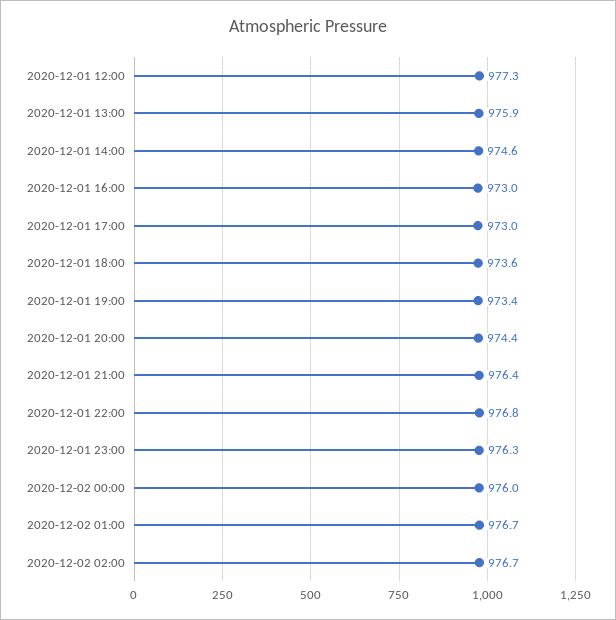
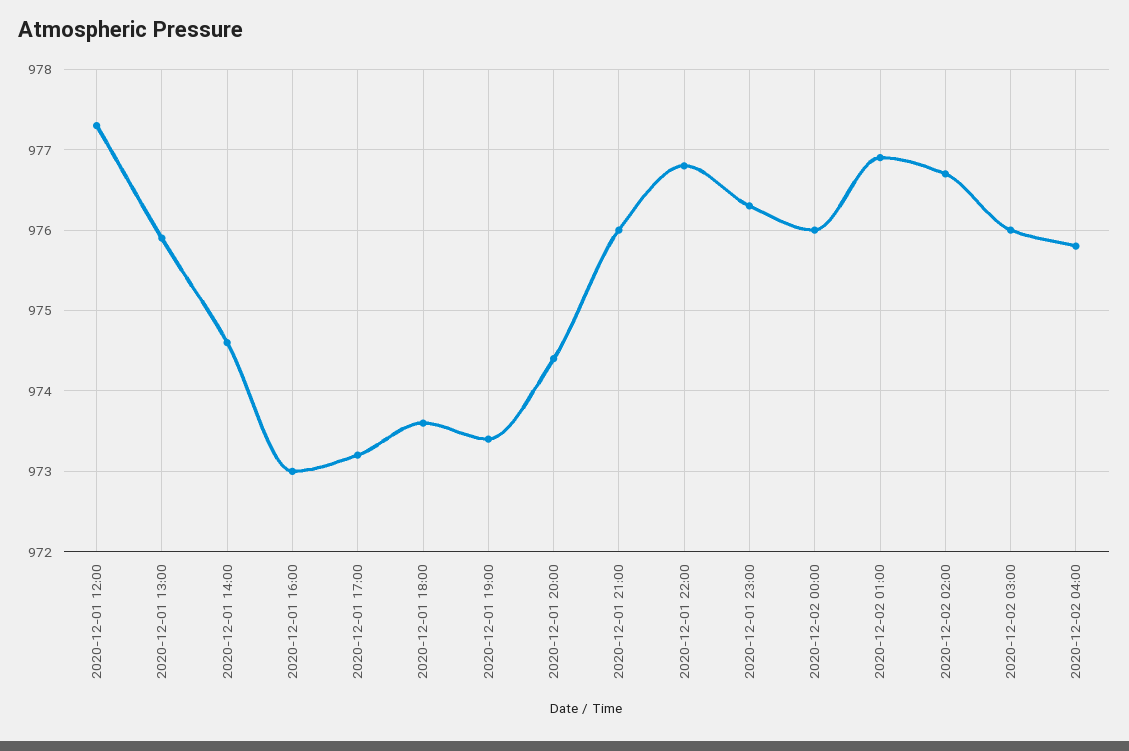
2020-12-01 17:00: 973 -> 973.2
2020-12-01 21:00: 976.4 -> 976
2020-12-02 01:00: 976.7 -> 976.9
2020-12-02 03:00: none -> 976
2020-12-02 04:00: none -> 975.8

